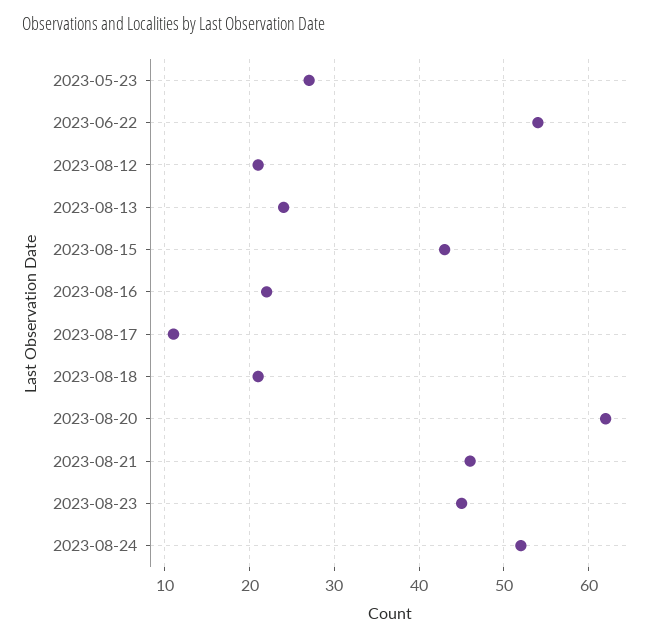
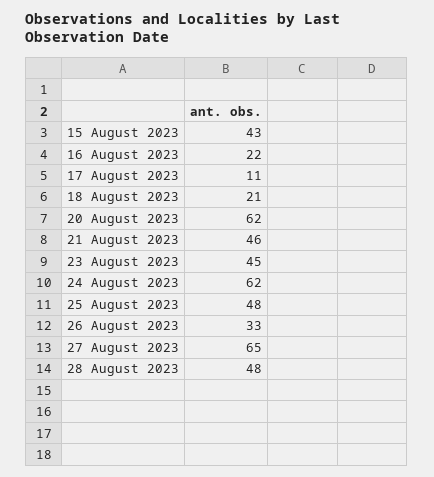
2023-05-23: 27 -> none
2023-06-22: 54 -> none
2023-08-12: 21 -> none
2023-08-13: 24 -> none
2023-08-24: 52 -> 62
25 August 2023: none -> 48
26 August 2023: none -> 33
27 August 2023: none -> 65
28 August 2023: none -> 48

